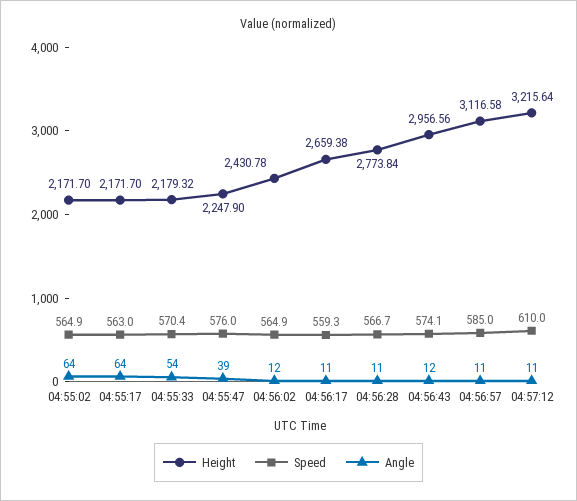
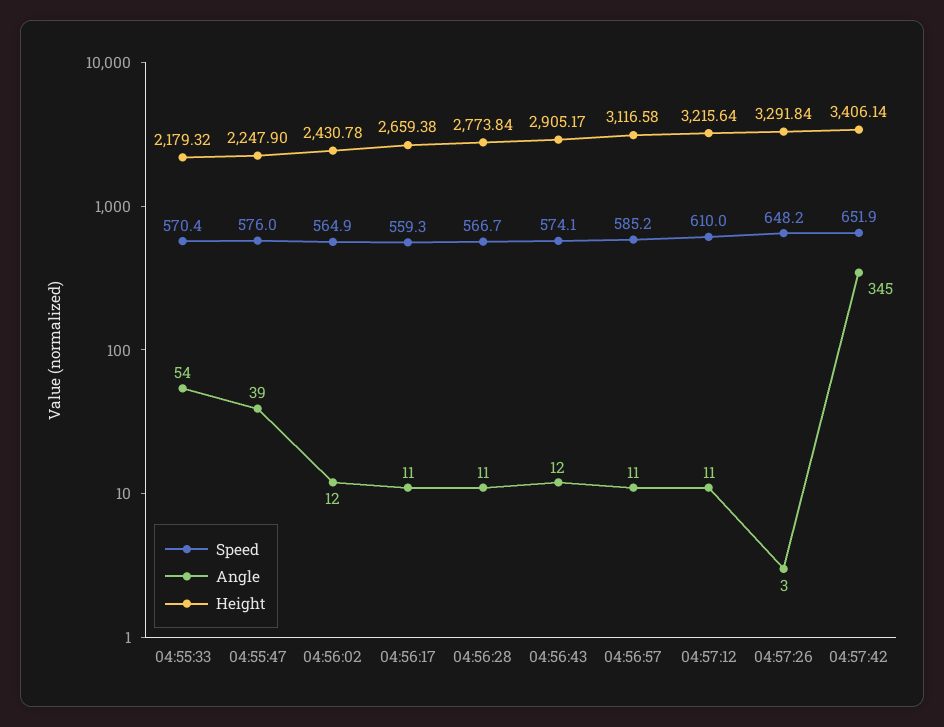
Height, 04:55:02: 2171.7 -> none
Speed, 04:55:02: 564.9 -> none
Angle, 04:55:02: 64 -> none
Height, 04:55:17: 2171.7 -> none
Speed, 04:55:17: 563 -> none
Angle, 04:55:17: 64 -> none
Height, 04:56:43: 2956.56 -> 2905.17
Speed, 04:56:57: 585 -> 585.2
Speed, 04:57:26: none -> 648.2
Angle, 04:57:26: none -> 3
Height, 04:57:26: none -> 3291.84
Speed, 04:57:42: none -> 651.9
Angle, 04:57:42: none -> 345
Height, 04:57:42: none -> 3406.14

